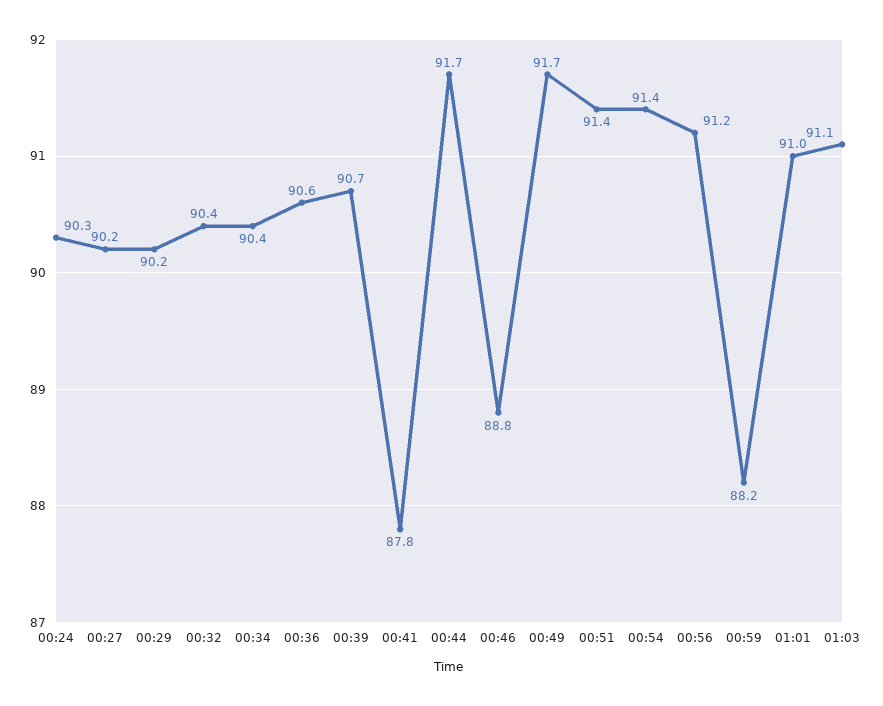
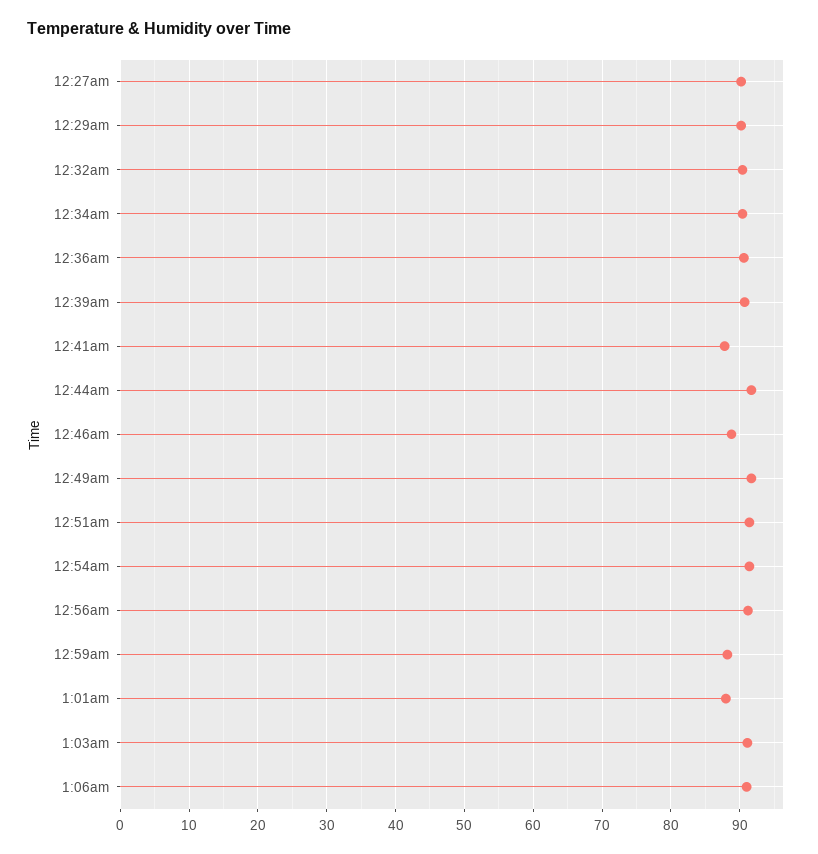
00:24: 90.3 -> none
01:01: 91 -> 88
1:06am: none -> 91

